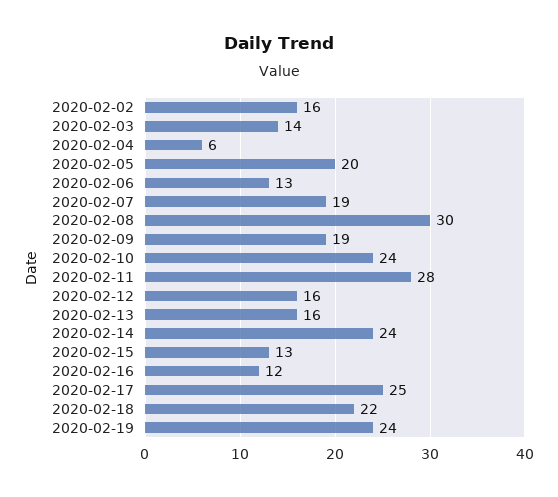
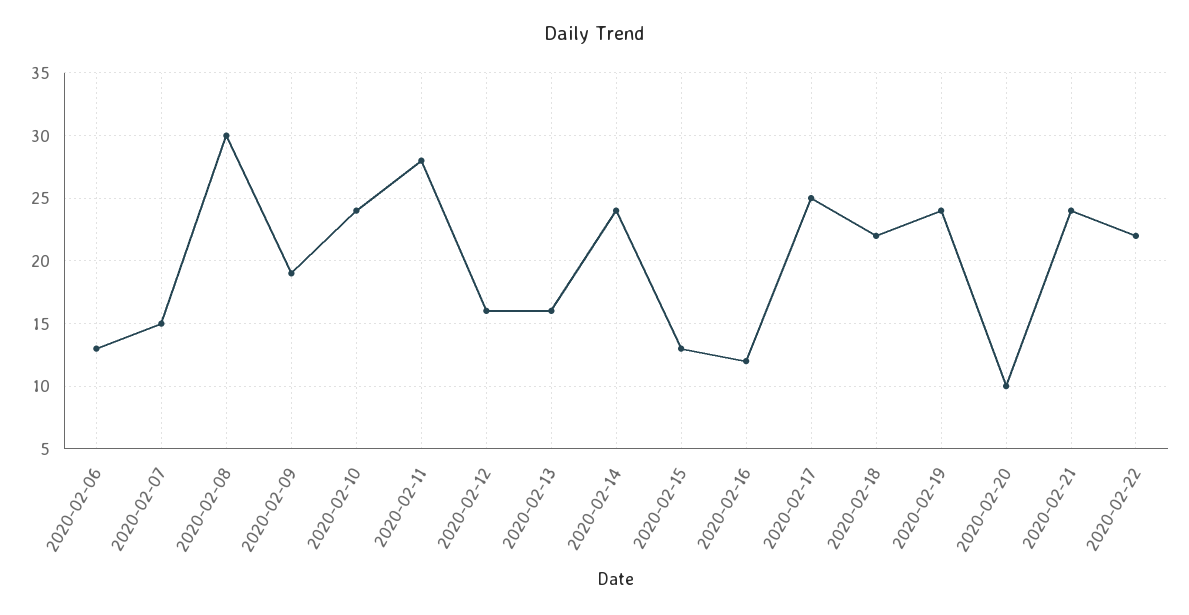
2020-02-02: 16 -> none
2020-02-03: 14 -> none
2020-02-04: 6 -> none
2020-02-05: 20 -> none
2020-02-07: 19 -> 15
2020-02-20: none -> 10
2020-02-21: none -> 24
2020-02-22: none -> 22

